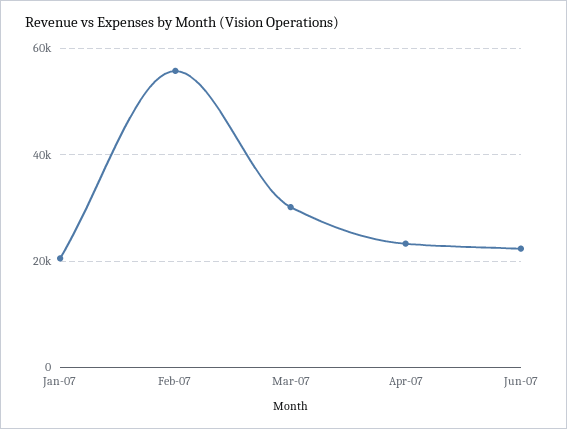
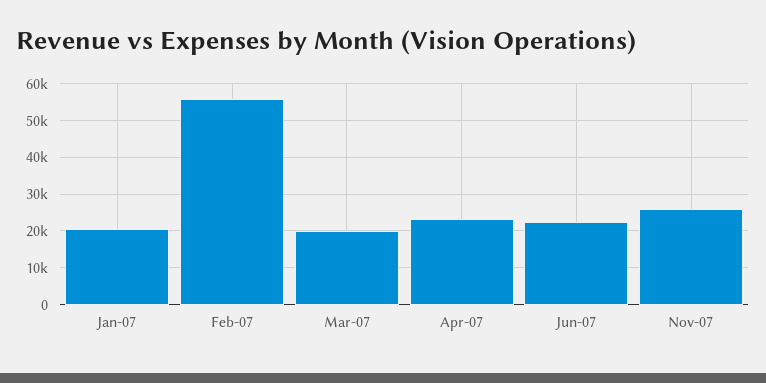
Mar-07: 30000 -> 20000
Nov-07: none -> 26000

